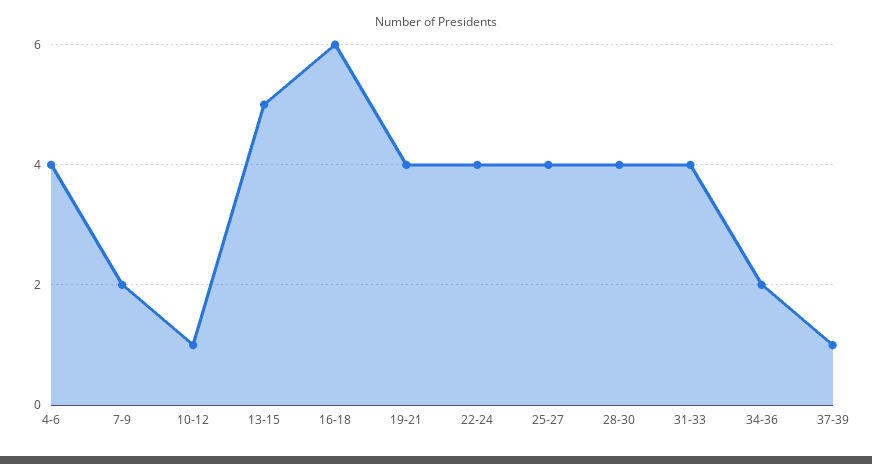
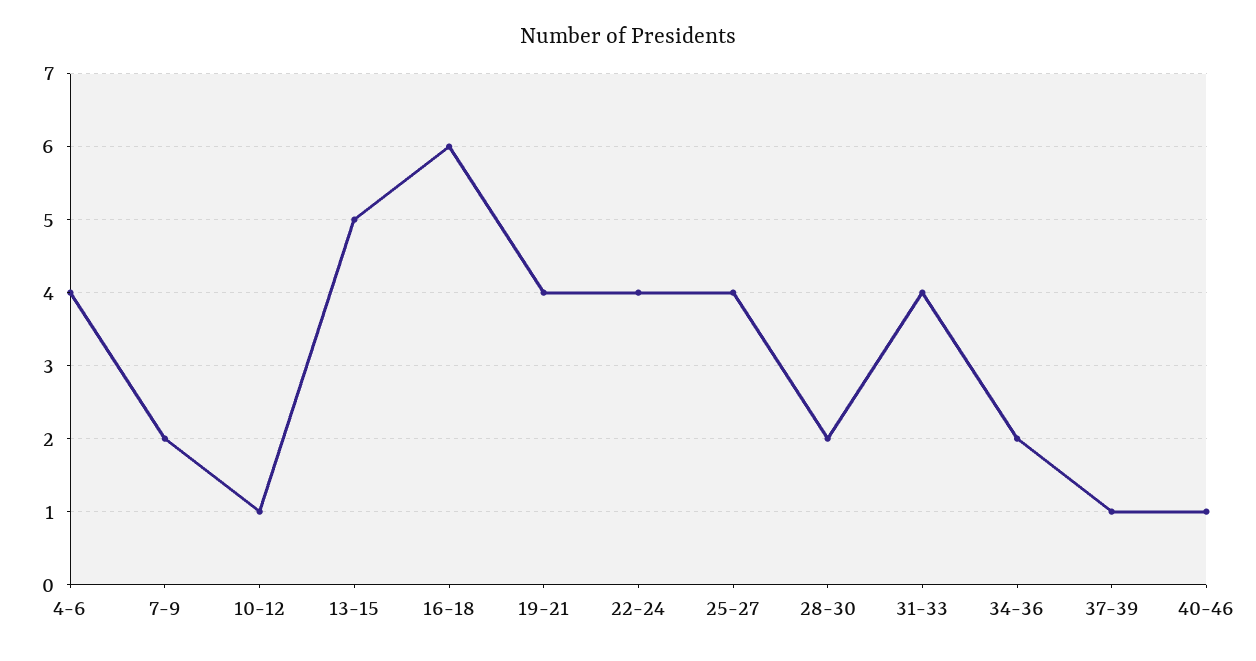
28-30: 4 -> 2
40-46: none -> 1

